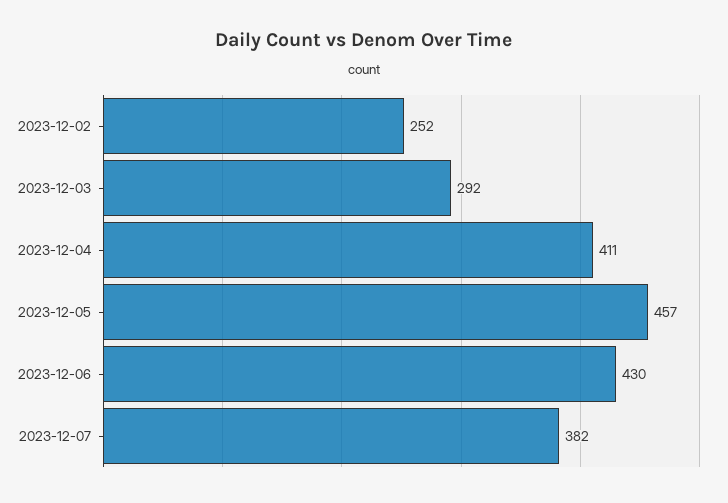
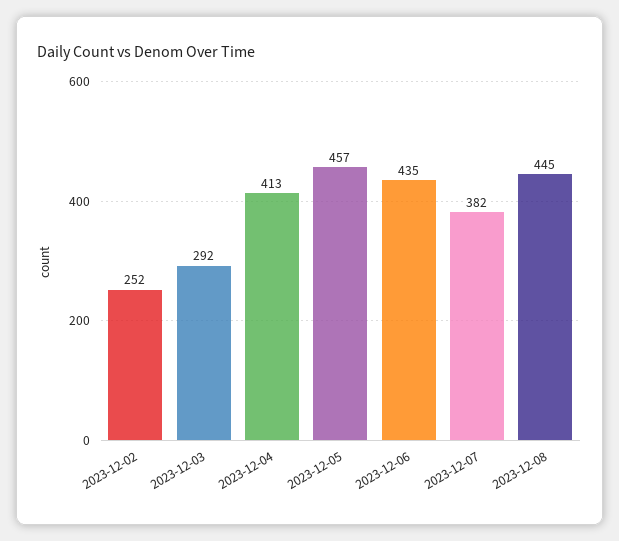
2023-12-04: 411 -> 413
2023-12-06: 430 -> 435
2023-12-08: none -> 445

